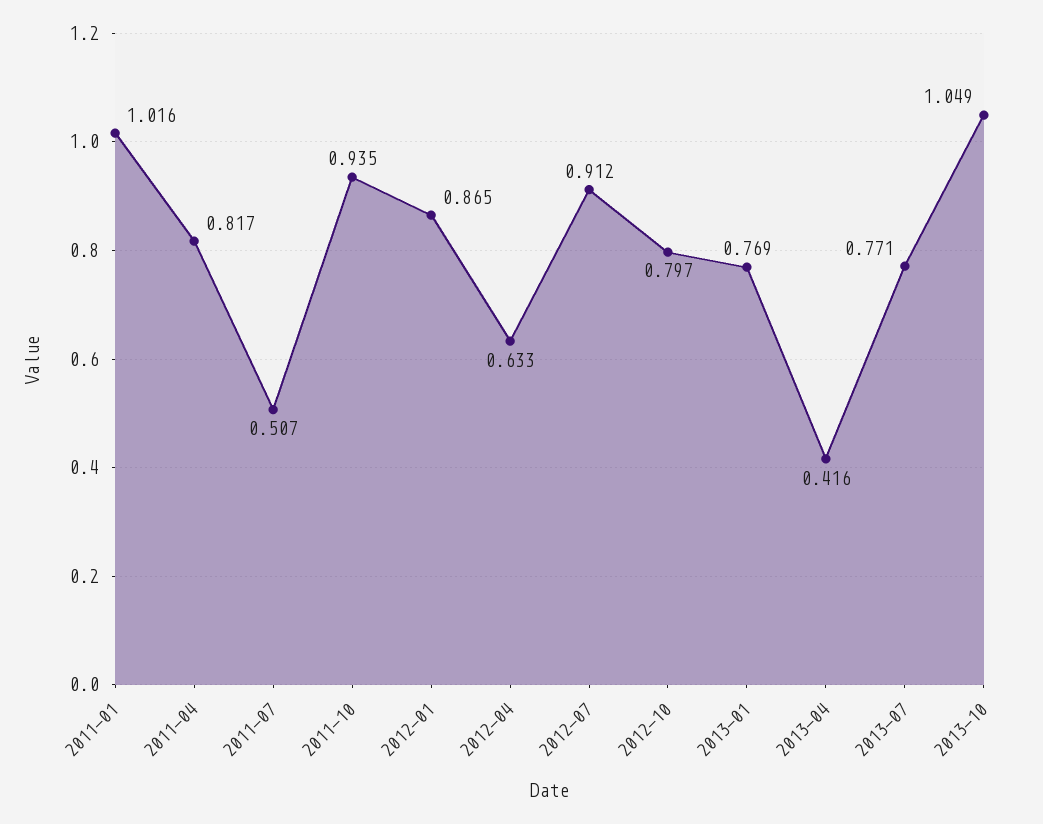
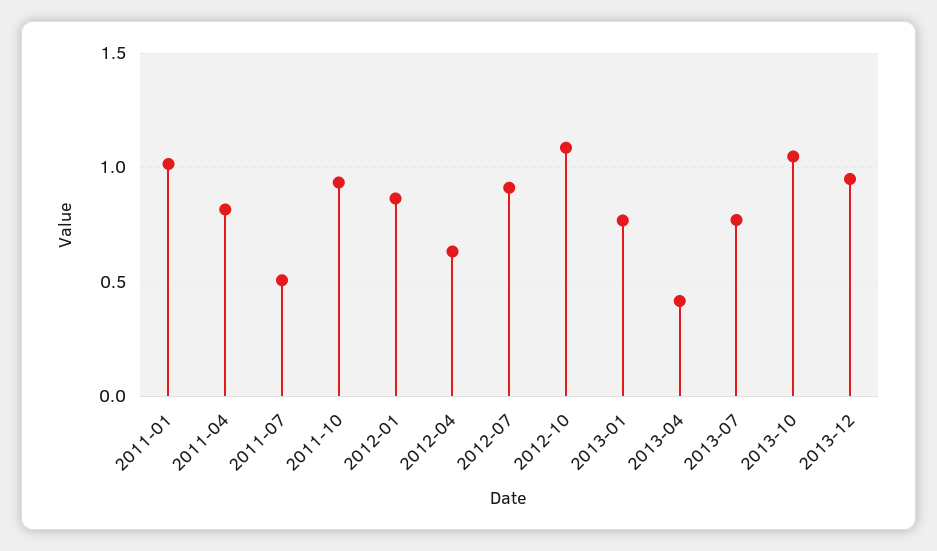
2012-10: 0.797 -> 1.1
2013-12: none -> 0.95

